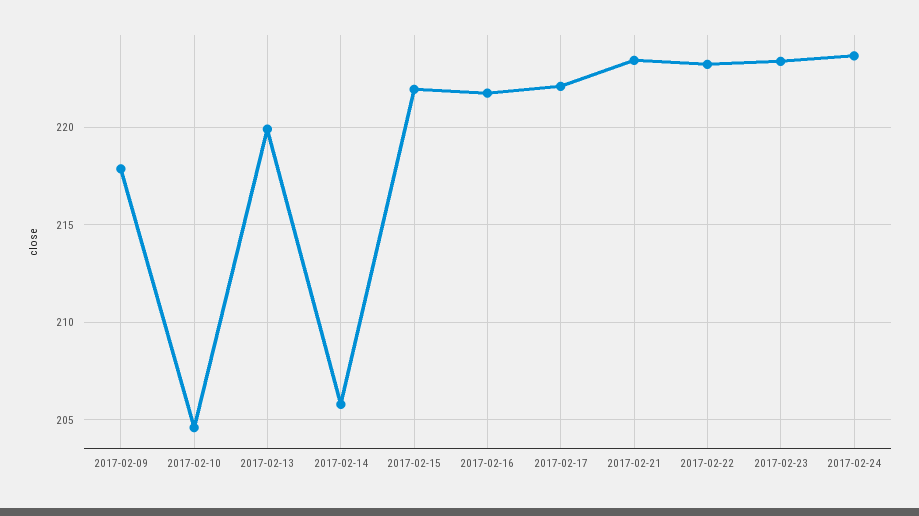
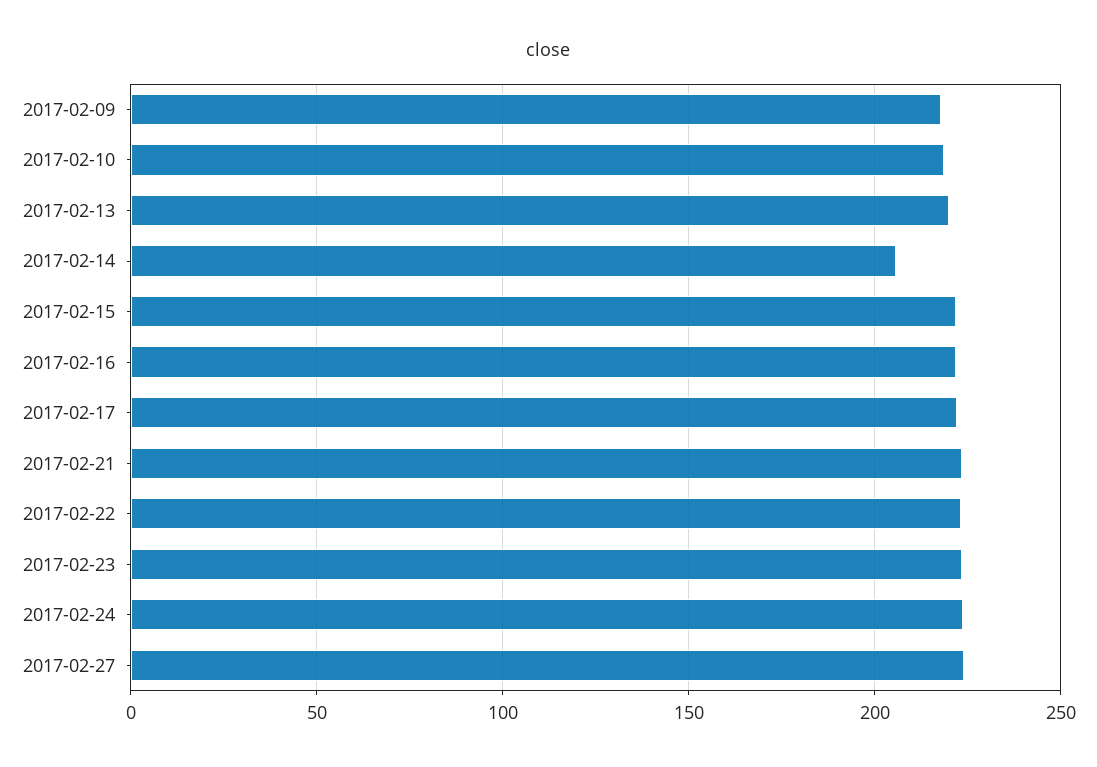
2017-02-10: 204.5 -> 220
2017-02-27: none -> 225

